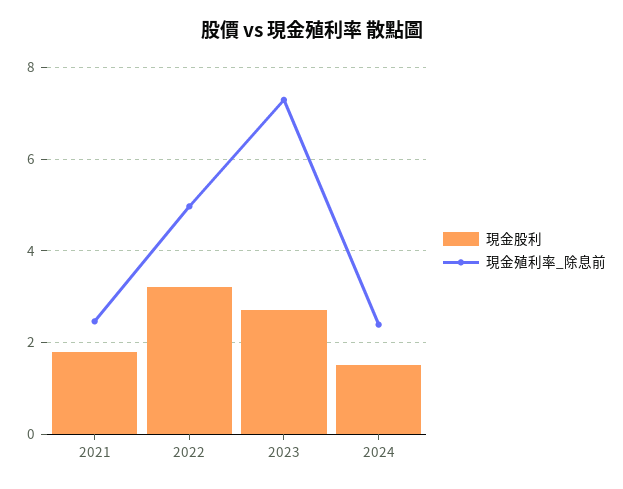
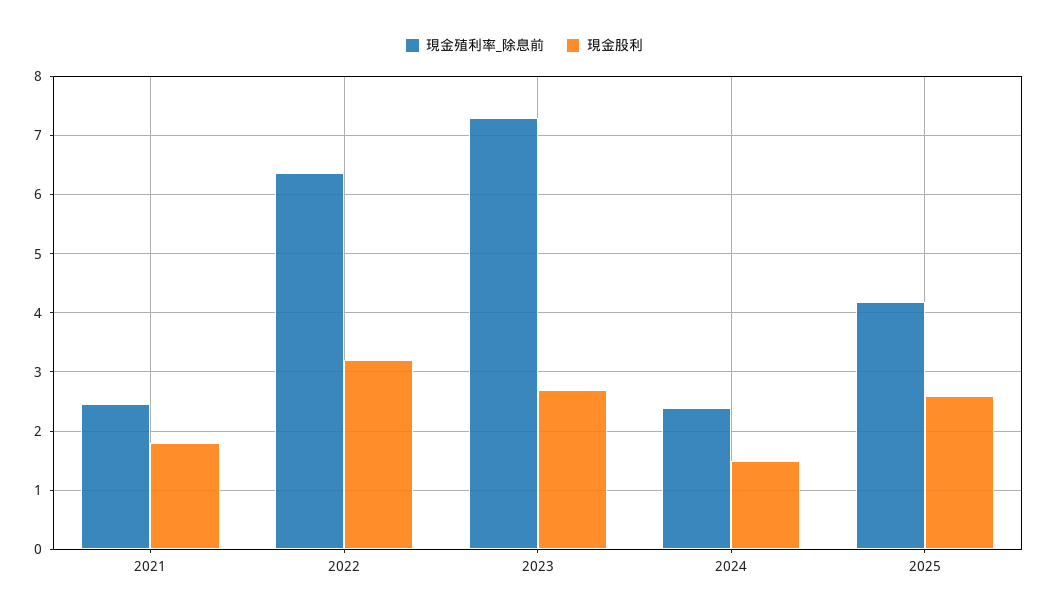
現金殖利率_除息前, 2022: 5 -> 6.4
現金殖利率_除息前, 2025: none -> 4.2
現金股利, 2025: none -> 2.6

